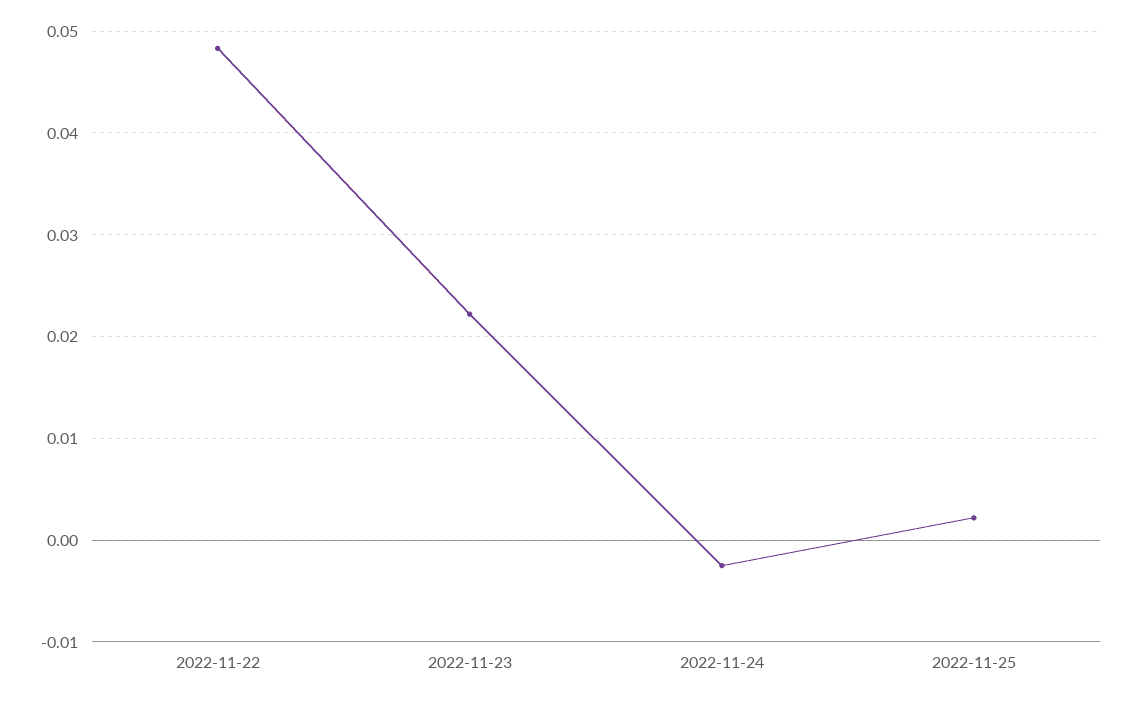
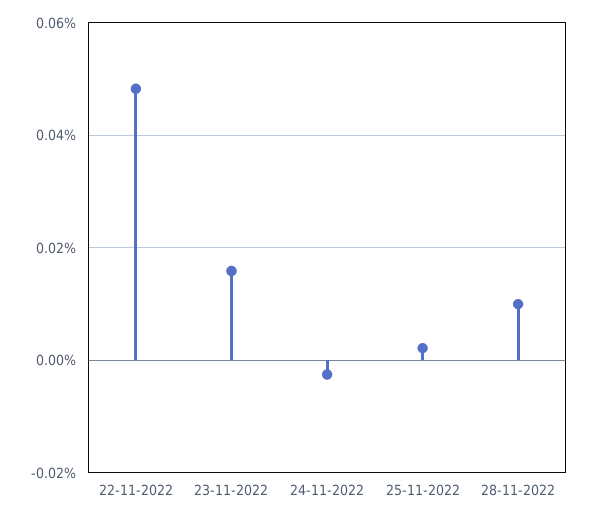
2022-11-23: 0.022 -> 0.016
28-11-2022: none -> 0.01

